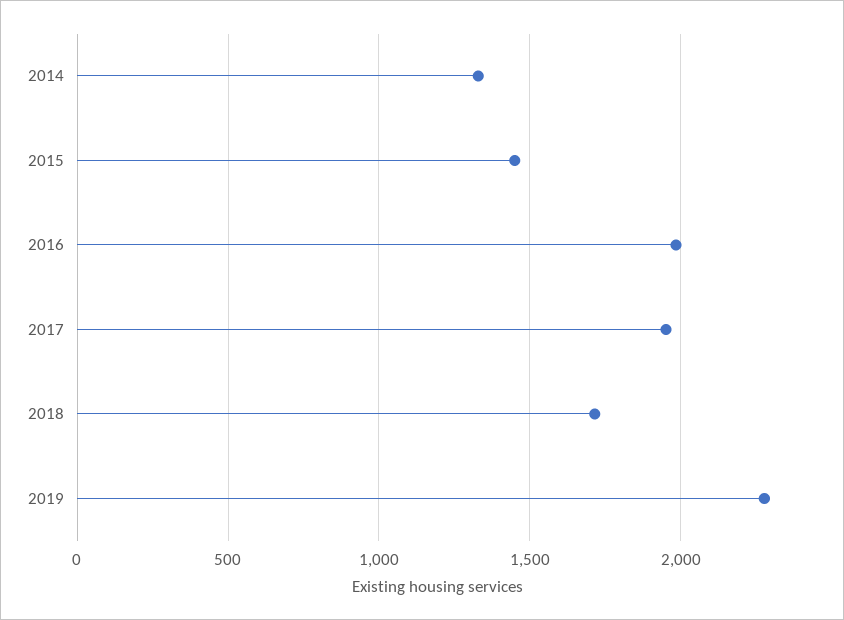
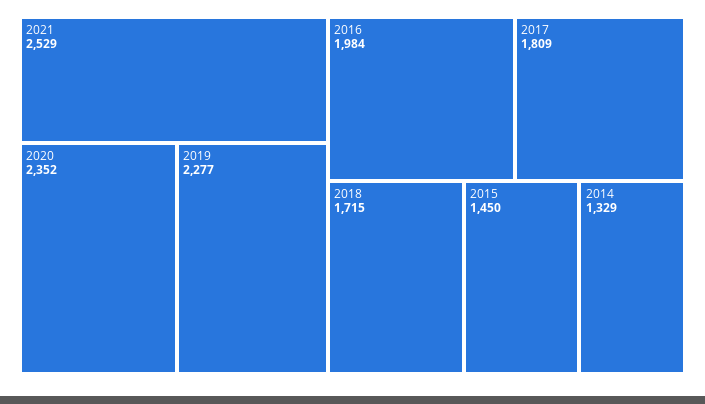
2017: 1950 -> 1809
2021: none -> 2529
2020: none -> 2352

